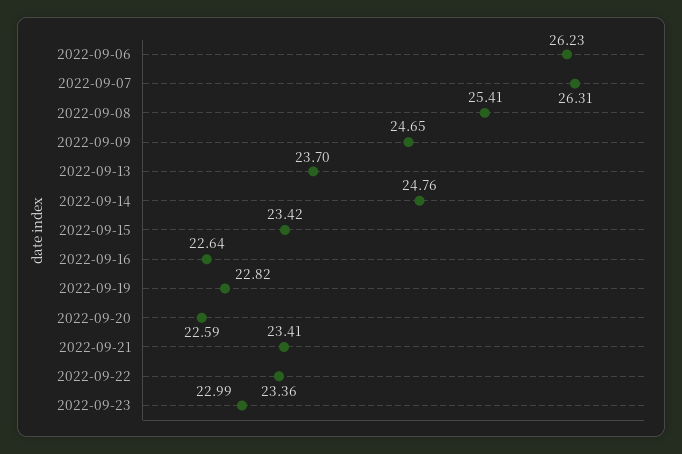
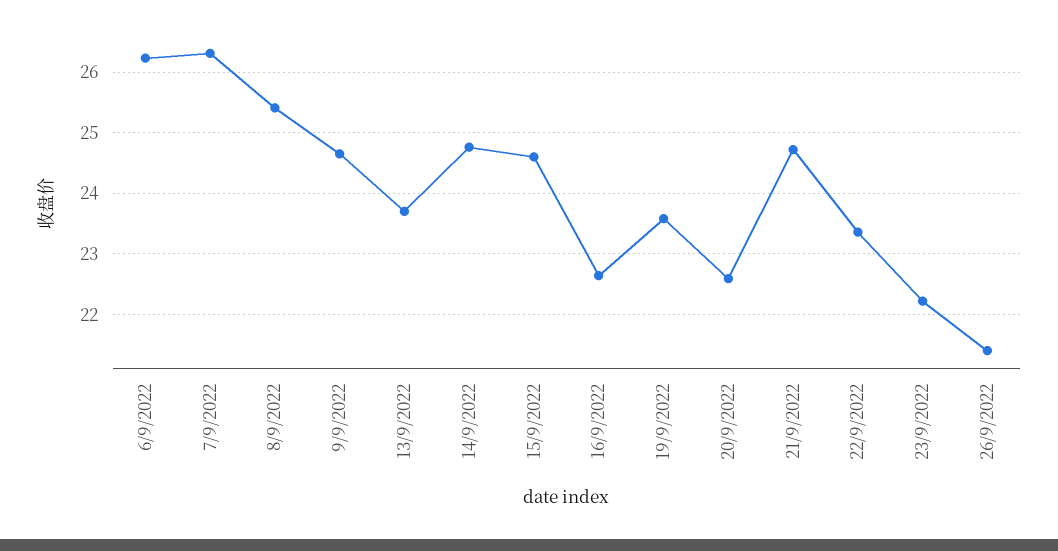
2022-09-15: 23.42 -> 24.6
2022-09-19: 22.82 -> 23.6
2022-09-21: 23.41 -> 24.7
2022-09-23: 22.99 -> 22.2
26/9/2022: none -> 21.4

